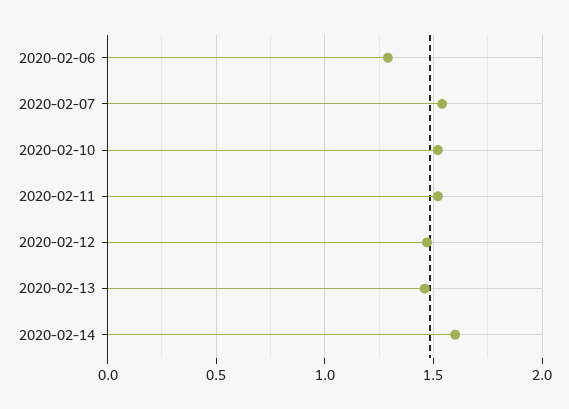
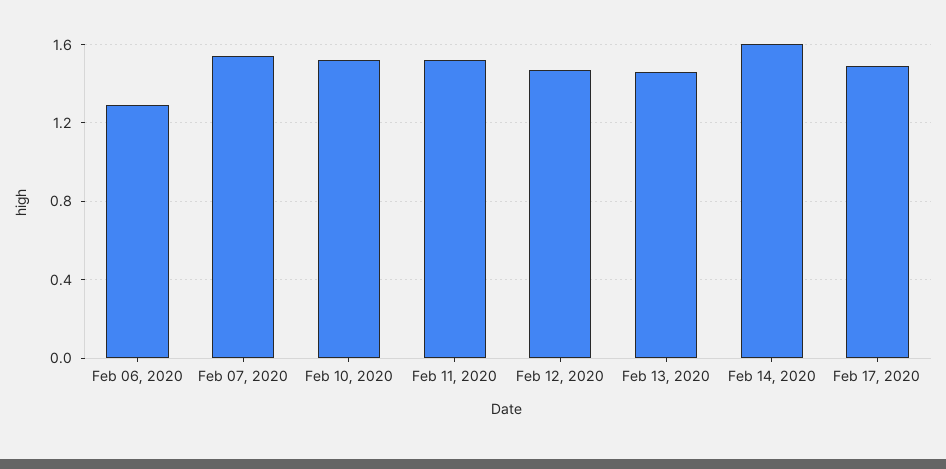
Feb 17, 2020: none -> 1.5

